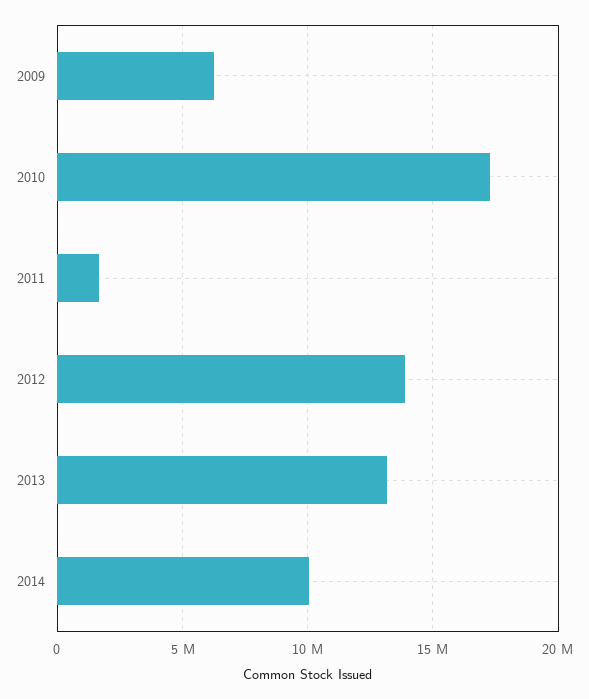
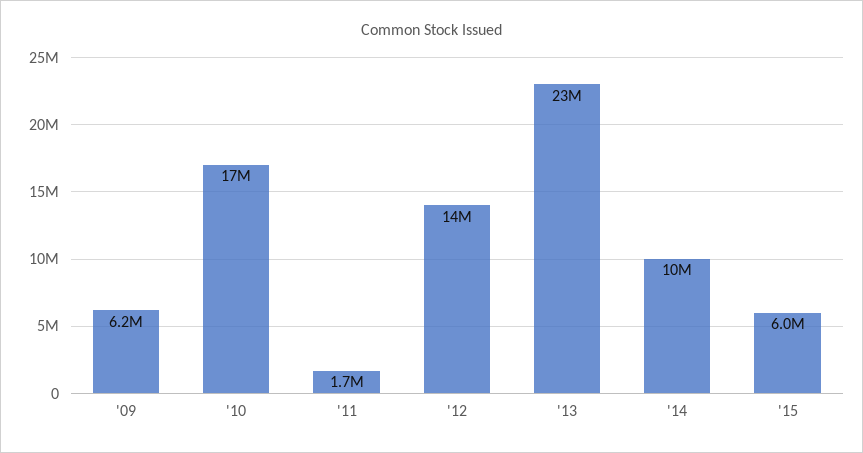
2013: 13000000 -> 23000000
'15: none -> 6000000

